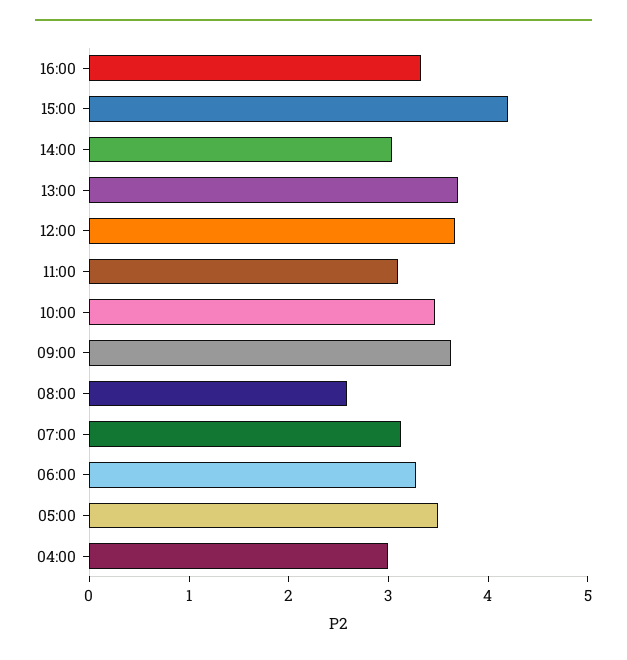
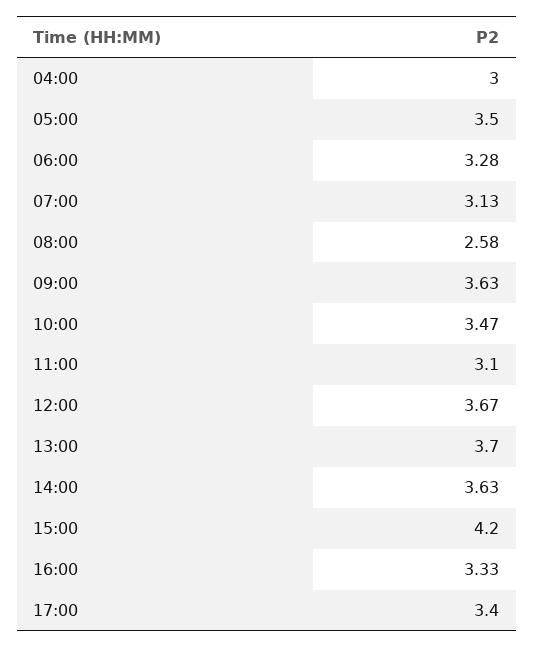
14:00: 3 -> 3.63
17:00: none -> 3.4

